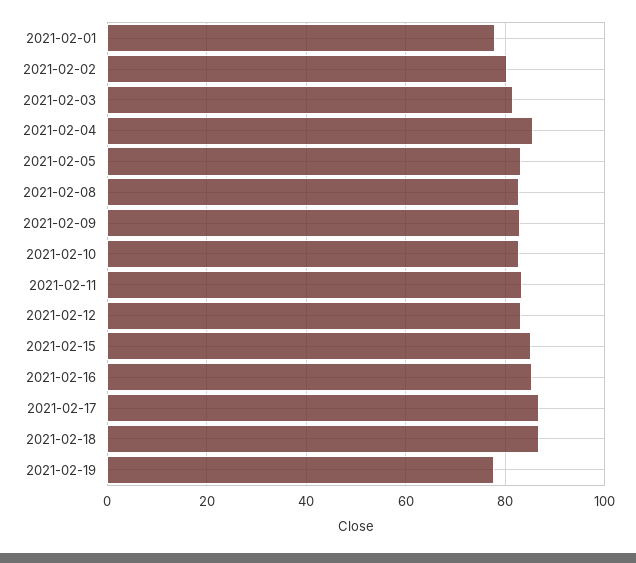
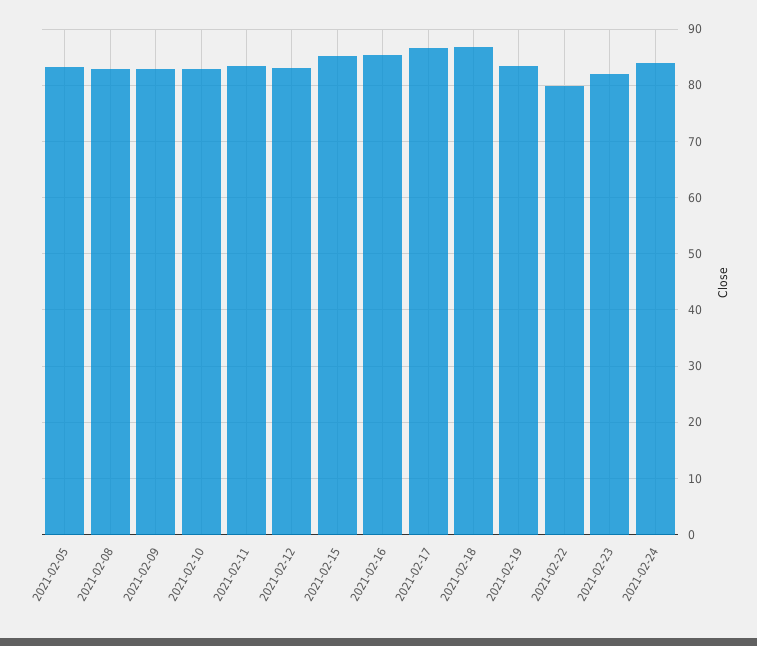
2021-02-01: 78 -> none
2021-02-02: 80 -> none
2021-02-03: 82 -> none
2021-02-04: 86 -> none
2021-02-19: 78 -> 84
2021-02-22: none -> 80
2021-02-23: none -> 82
2021-02-24: none -> 84

